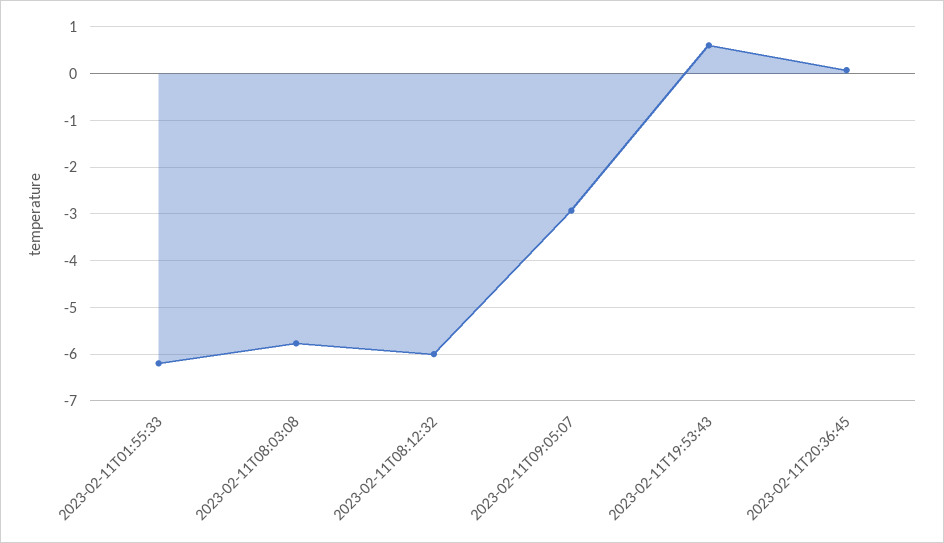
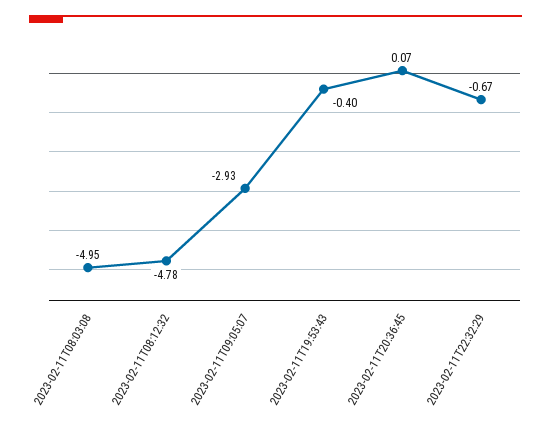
2023-02-11T01:55:33: -6.2 -> none
2023-02-11T08:03:08: -5.8 -> -4.95
2023-02-11T08:12:32: -6 -> -4.78
2023-02-11T19:53:43: 0.6 -> -0.4
2023-02-11T22:32:29: none -> -0.67

